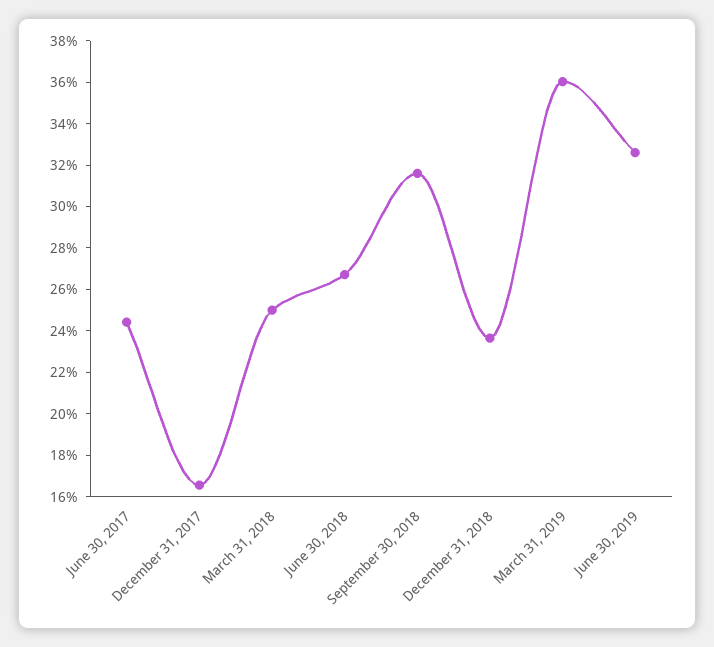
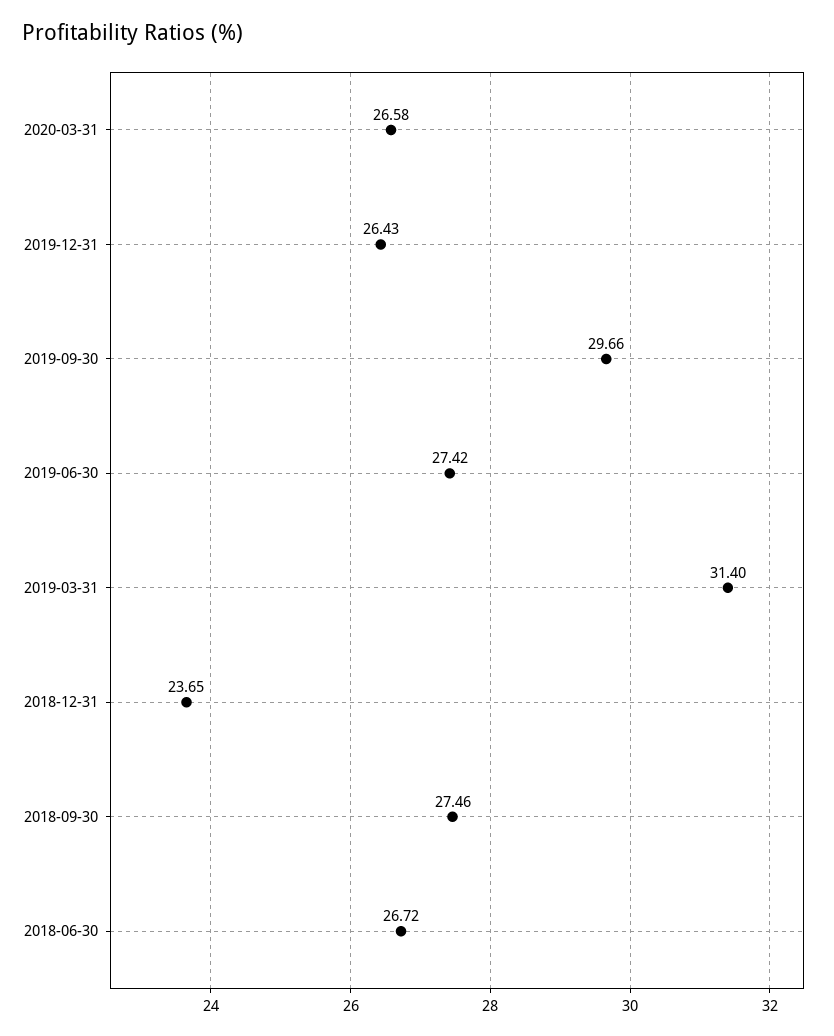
June 30, 2017: 24.5 -> none
December 31, 2017: 16.5 -> none
March 31, 2018: 25 -> none
September 30, 2018: 31.5 -> 27.46
March 31, 2019: 36 -> 31.4
June 30, 2019: 32.5 -> 27.42
2020-03-31: none -> 26.58
2019-12-31: none -> 26.43
2019-09-30: none -> 29.66

